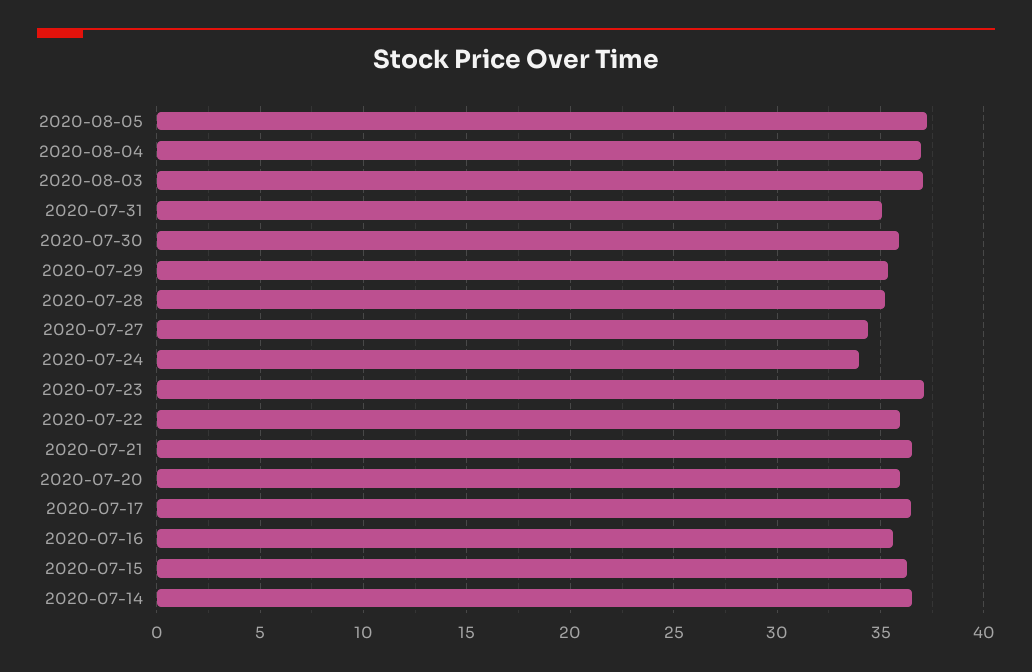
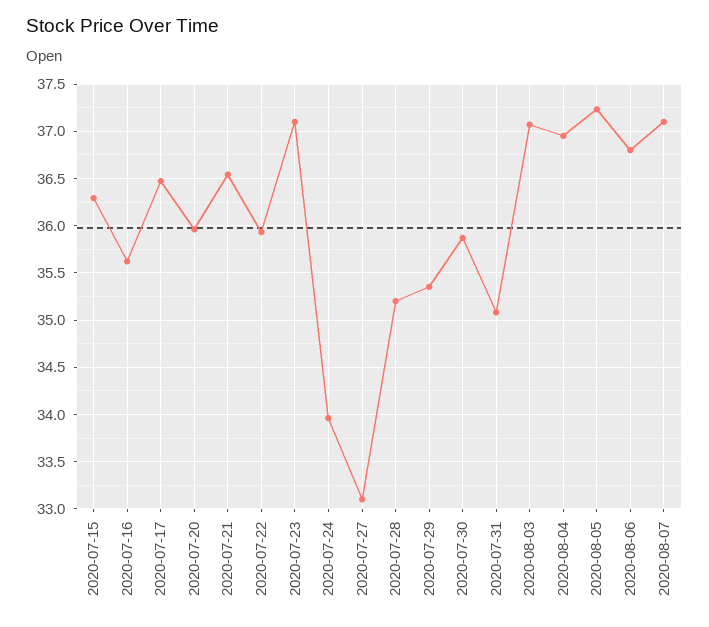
2020-07-27: 34.5 -> 33.1
2020-07-14: 36.5 -> none
2020-08-06: none -> 36.8
2020-08-07: none -> 37.1

